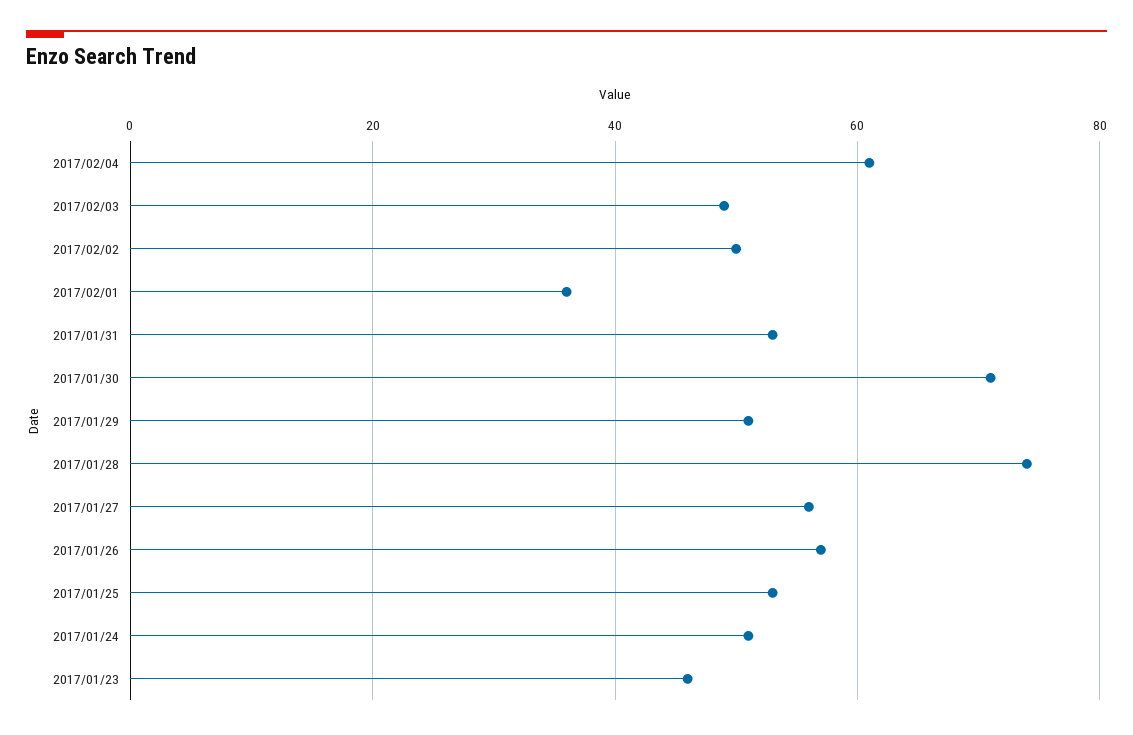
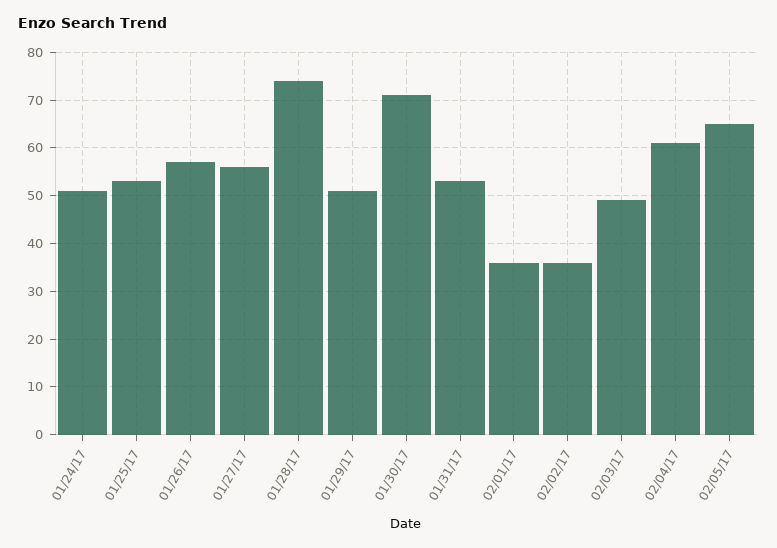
2017/02/02: 50 -> 35
2017/01/23: 45 -> none
02/05/17: none -> 65

